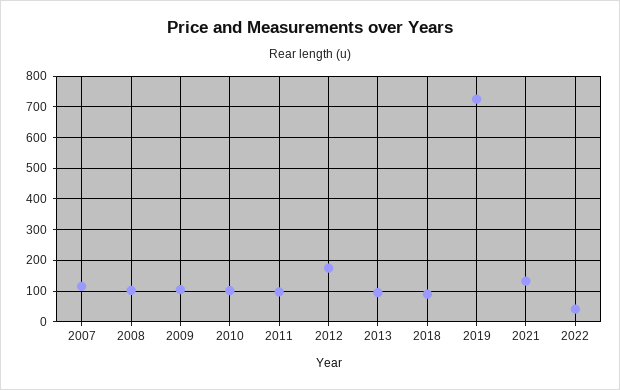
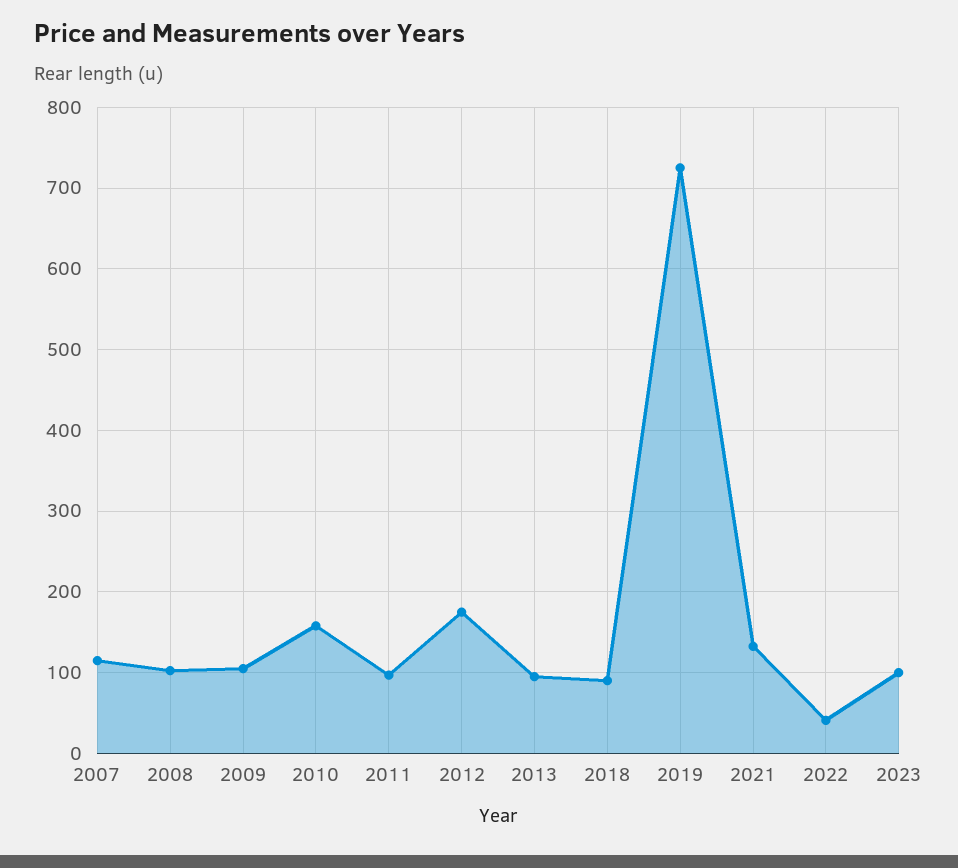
2010: 100 -> 160
2023: none -> 100

